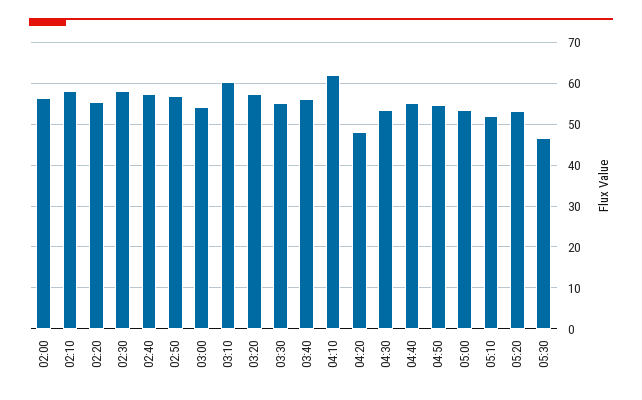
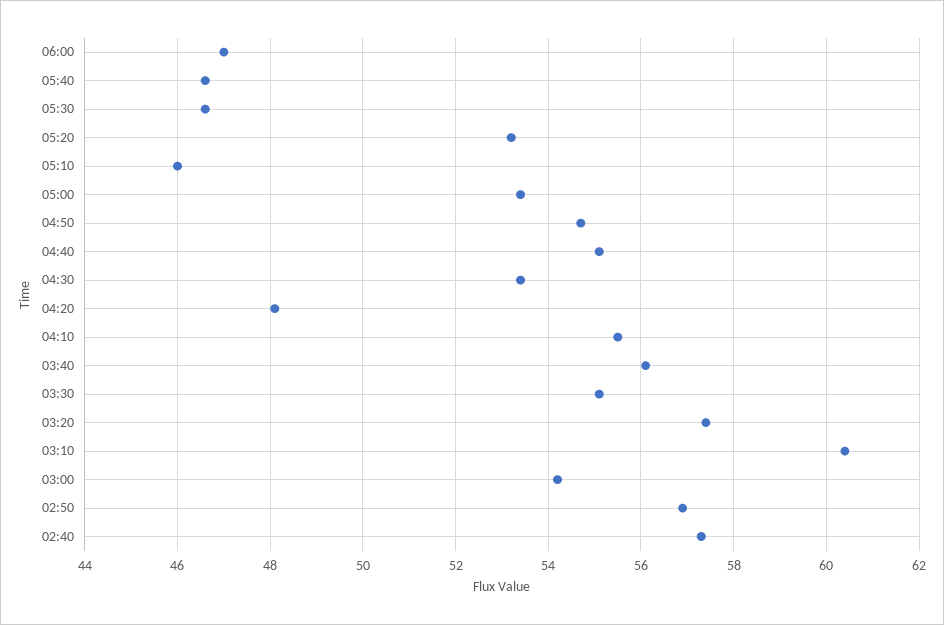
02:00: 56 -> none
02:10: 58 -> none
02:20: 56 -> none
02:30: 58 -> none
04:10: 62 -> 55.5
05:10: 52 -> 46
06:00: none -> 47
05:40: none -> 46.5

